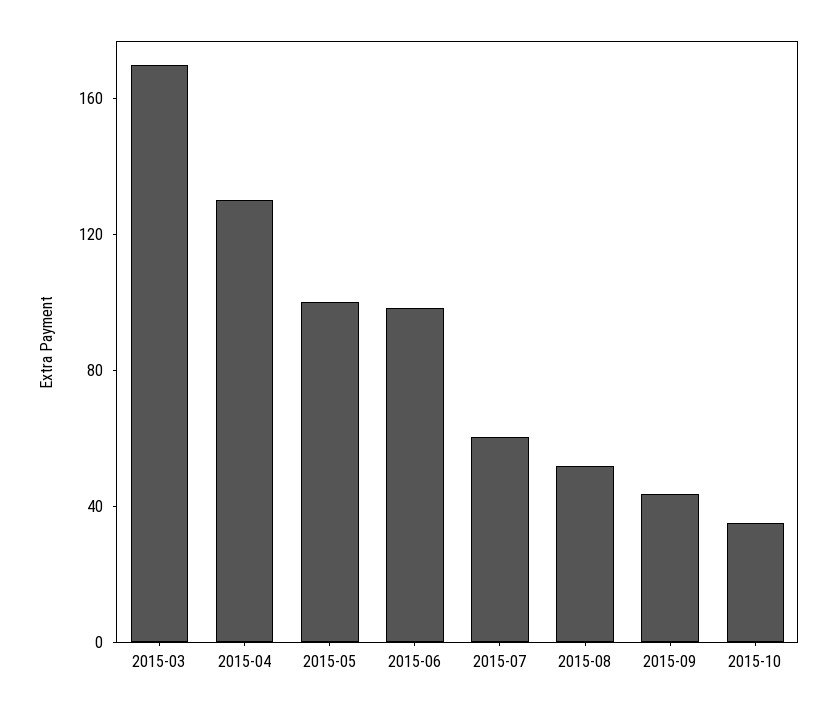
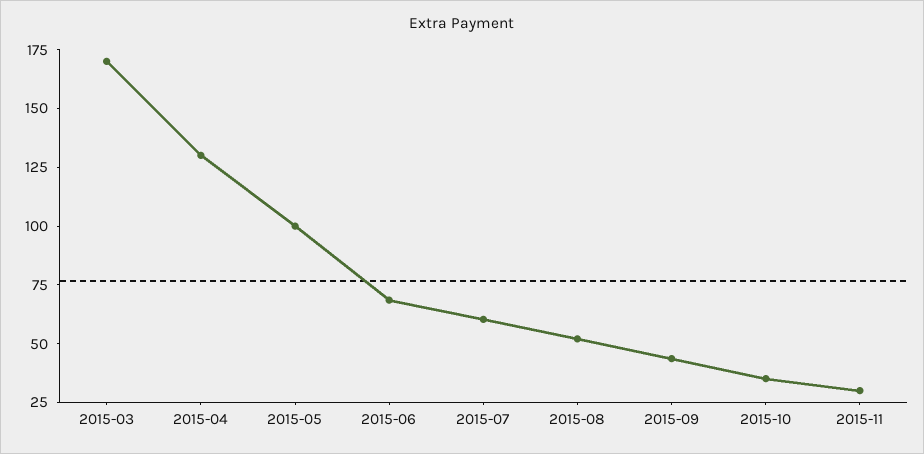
2015-06: 100 -> 70
2015-11: none -> 30

